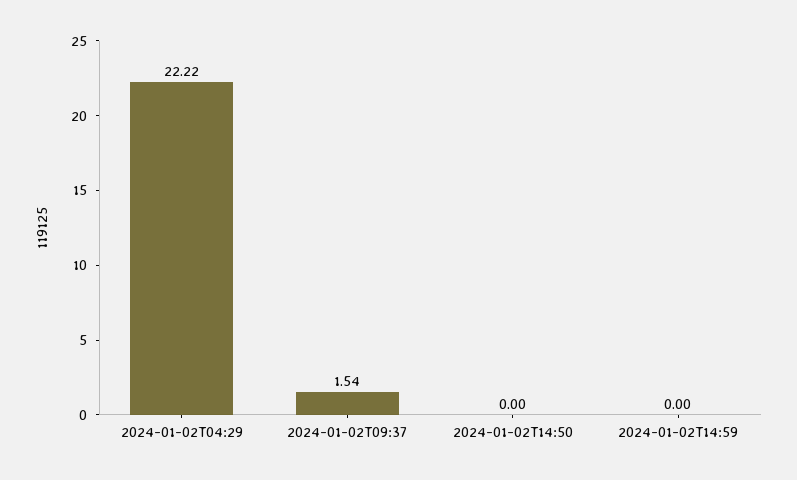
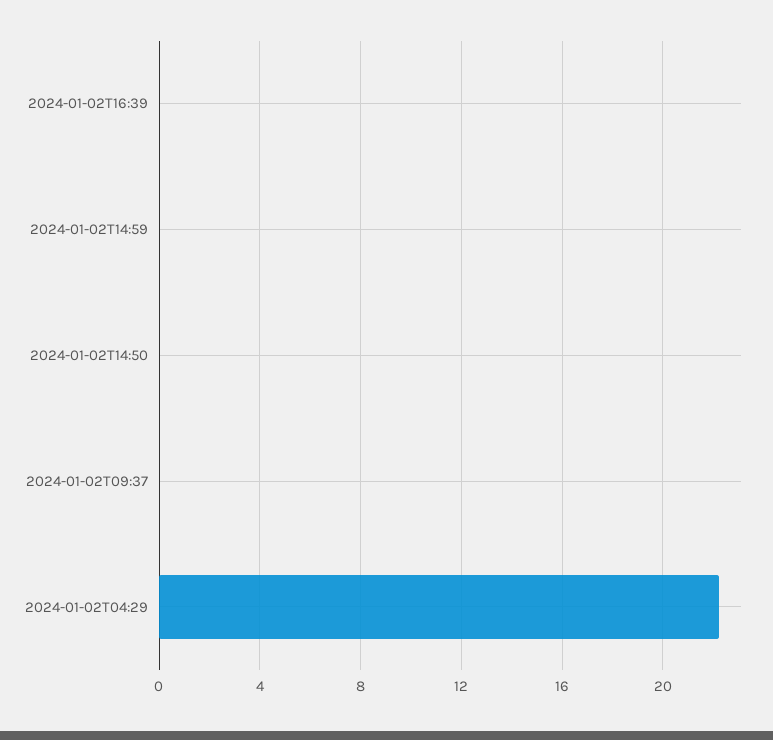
2024-01-02T09:37: 1.54 -> 0
2024-01-02T16:39: none -> 0

